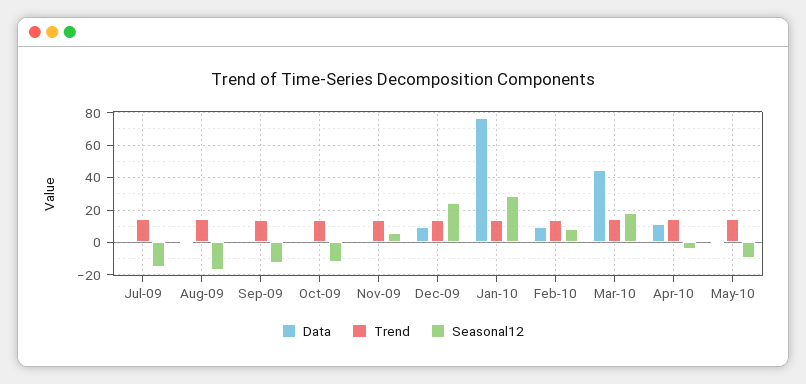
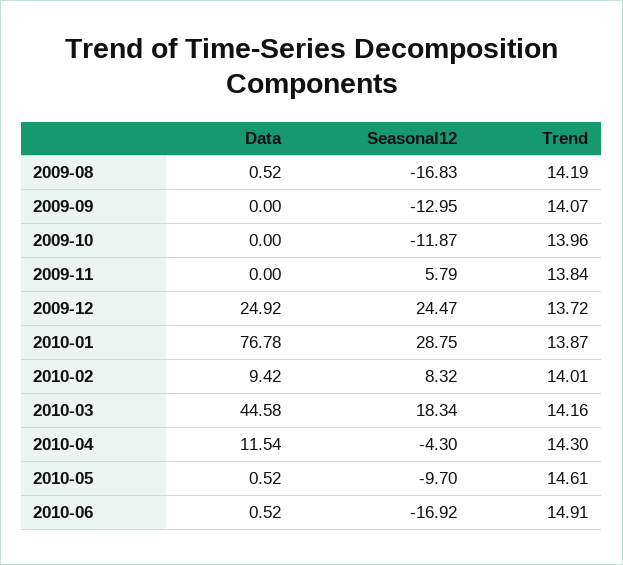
Data, Jul-09: 0 -> none
Trend, Jul-09: 15 -> none
Seasonal12, Jul-09: -15 -> none
Data, Dec-09: 10 -> 24.92
Data, 2010-06: none -> 0.52
Seasonal12, 2010-06: none -> -16.92
Trend, 2010-06: none -> 14.91

